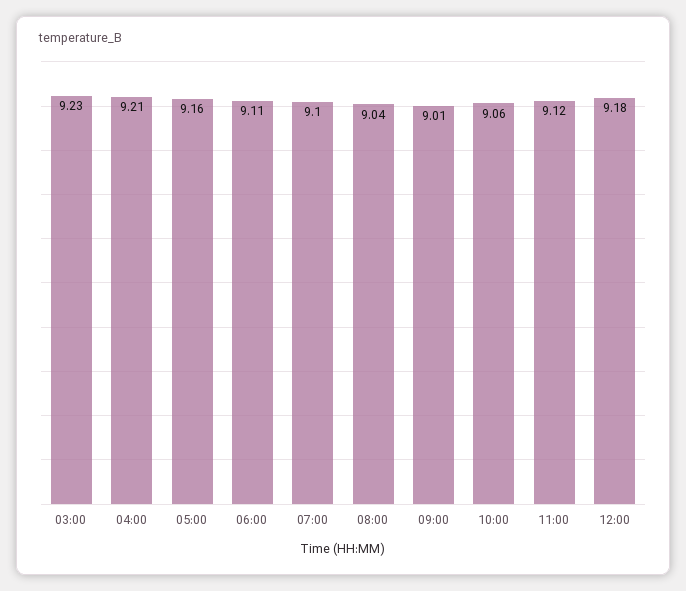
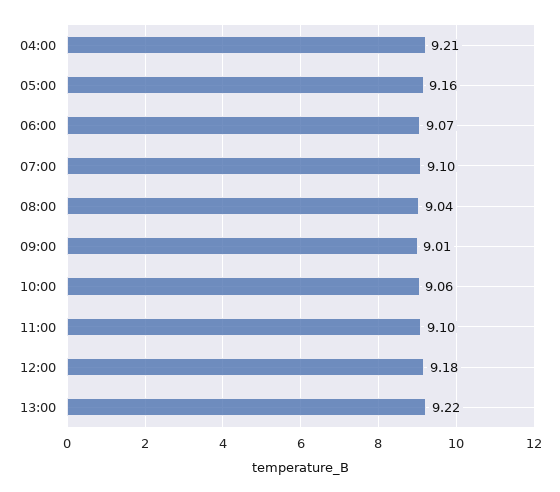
03:00: 9.23 -> none
06:00: 9.11 -> 9.07
11:00: 9.12 -> 9.1
13:00: none -> 9.22

